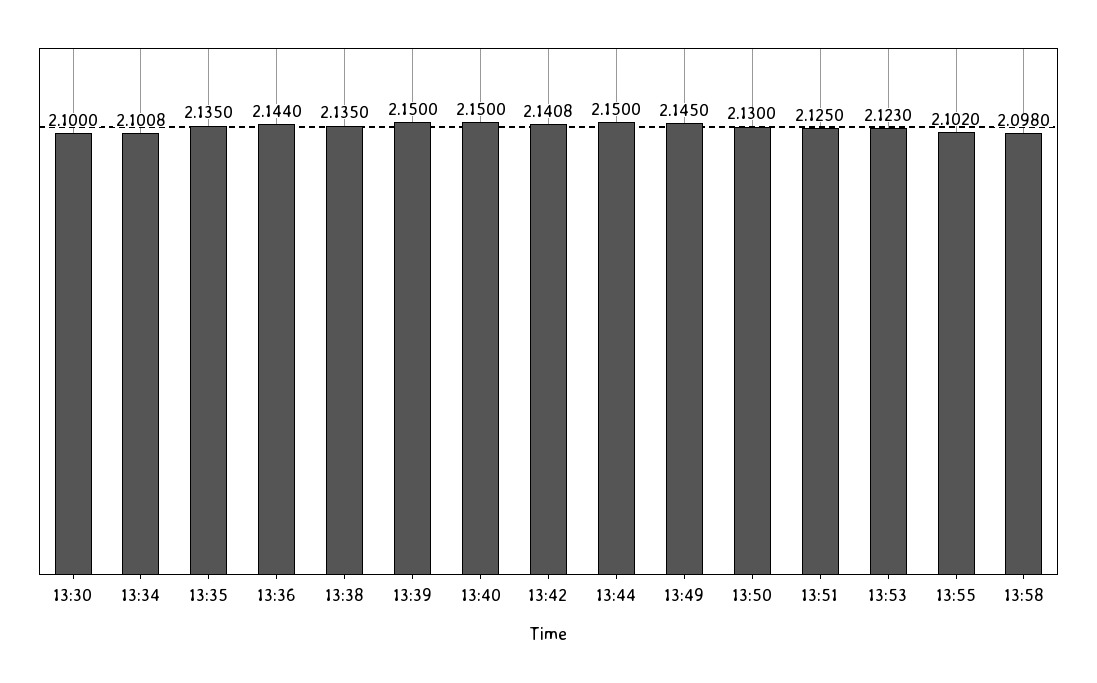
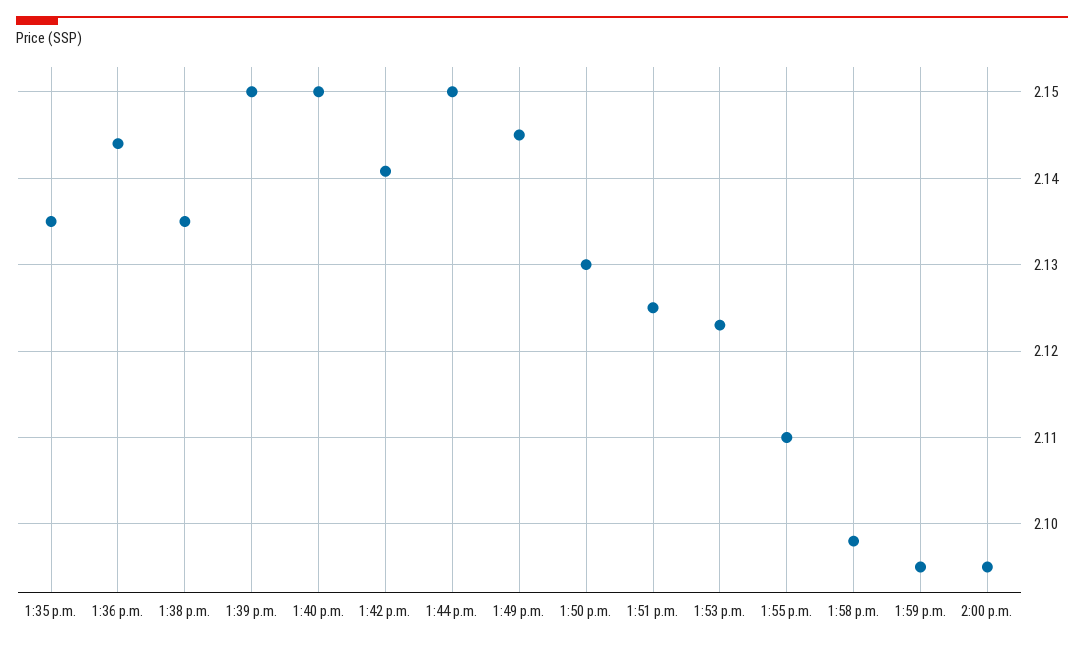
13:30: 2.1 -> none
13:34: 2.1008 -> none
13:55: 2.102 -> 2.11
1:59 p.m.: none -> 2.095
2:00 p.m.: none -> 2.095

